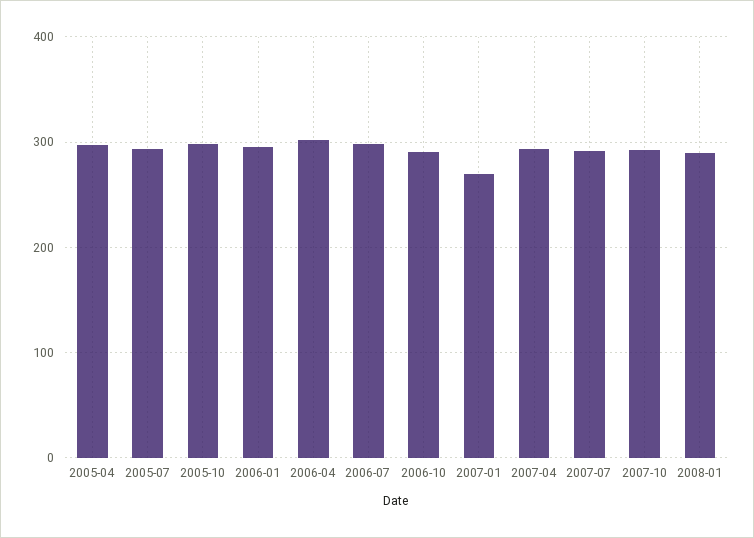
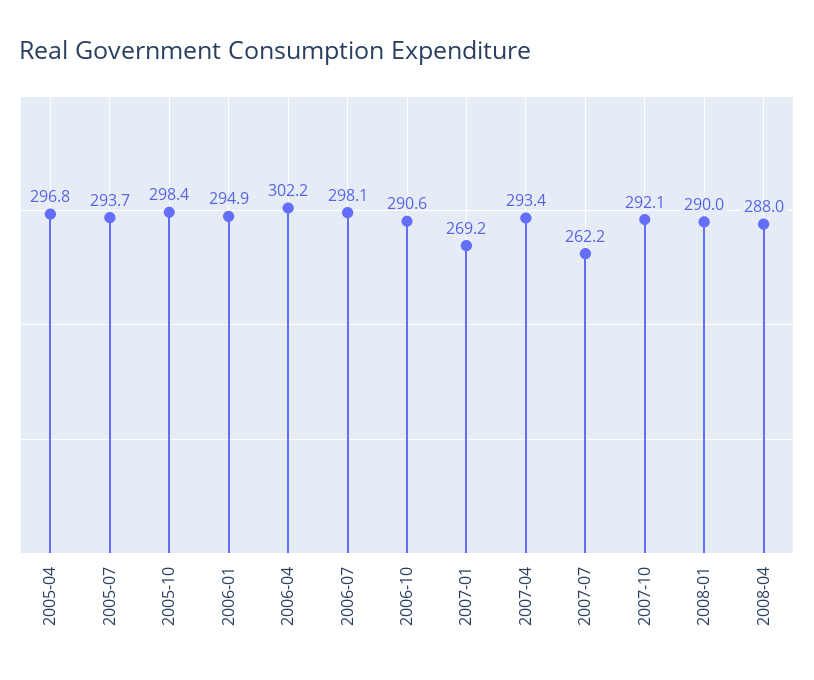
2007-07: 290 -> 262.2
2008-04: none -> 288

